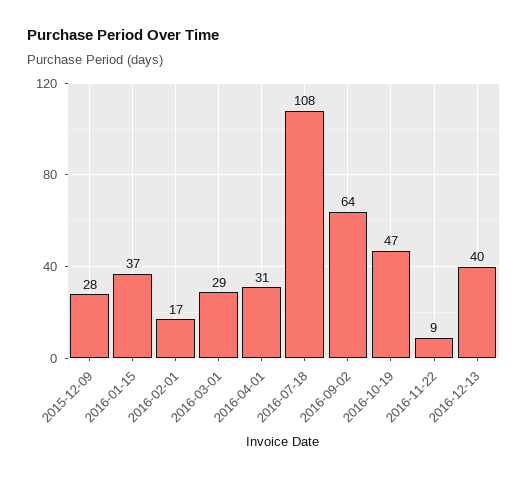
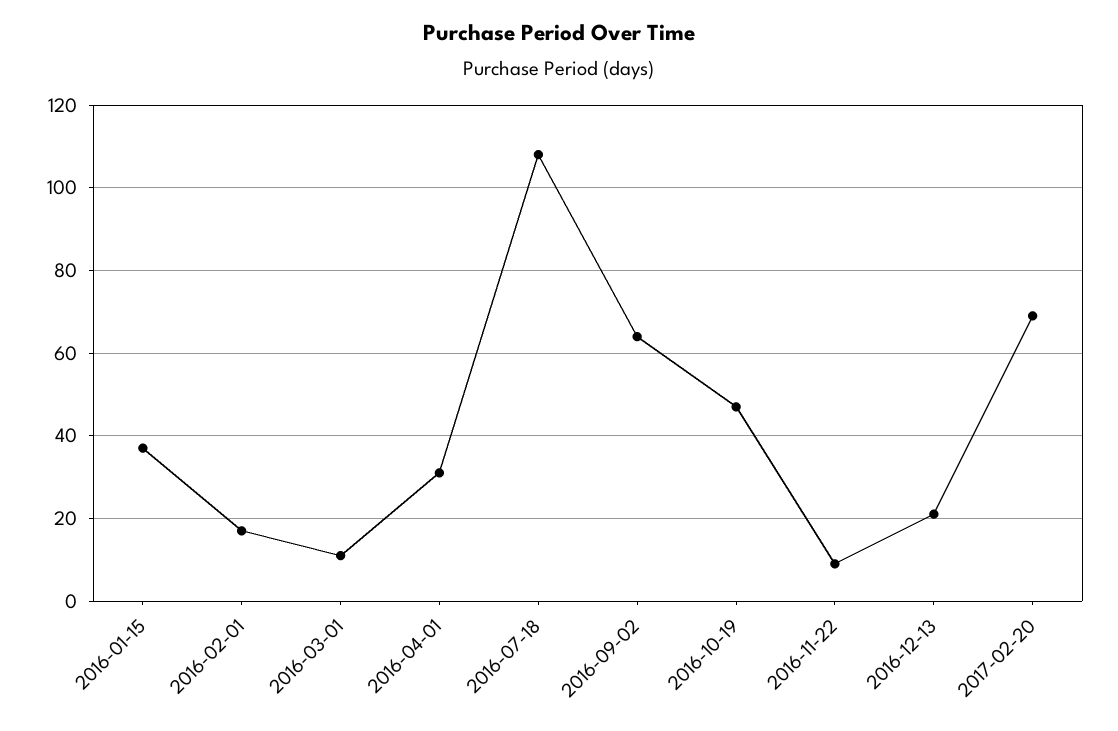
2015-12-09: 28 -> none
2016-03-01: 29 -> 10
2016-12-13: 40 -> 20
2017-02-20: none -> 70

